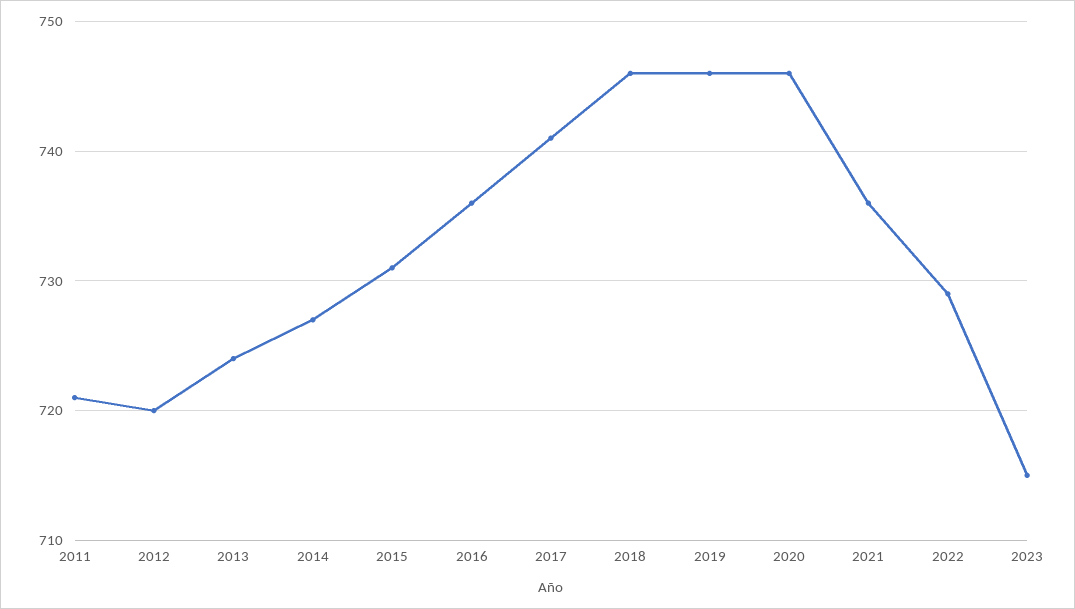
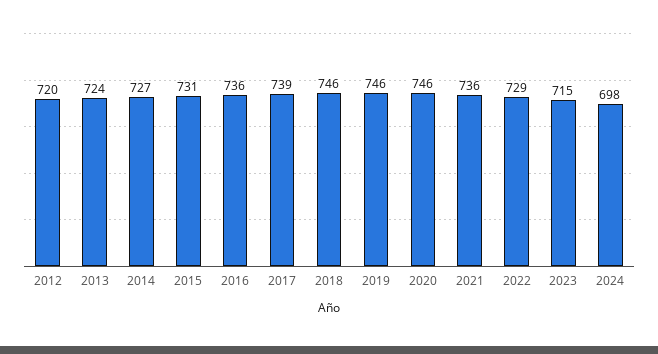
2011: 721 -> none
2017: 741 -> 739
2024: none -> 698

